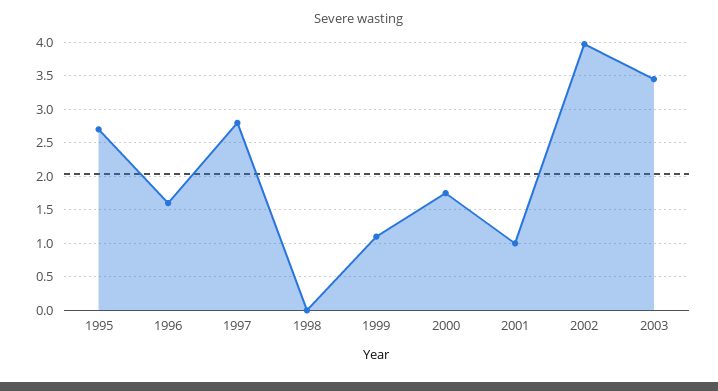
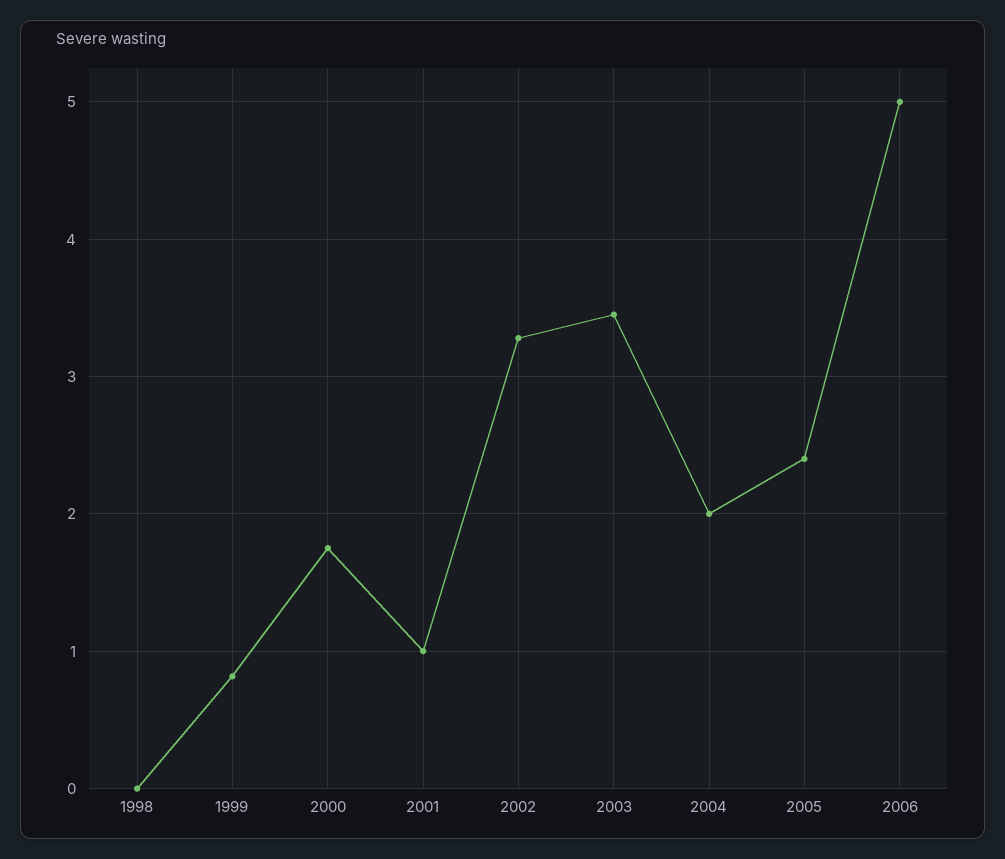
1995: 2.7 -> none
1996: 1.6 -> none
1997: 2.8 -> none
1999: 1.1 -> 0.8
2002: 4 -> 3.3
2004: none -> 2
2005: none -> 2.4
2006: none -> 5

